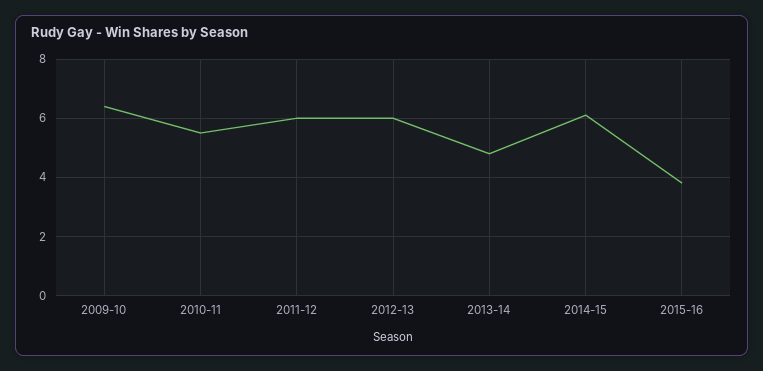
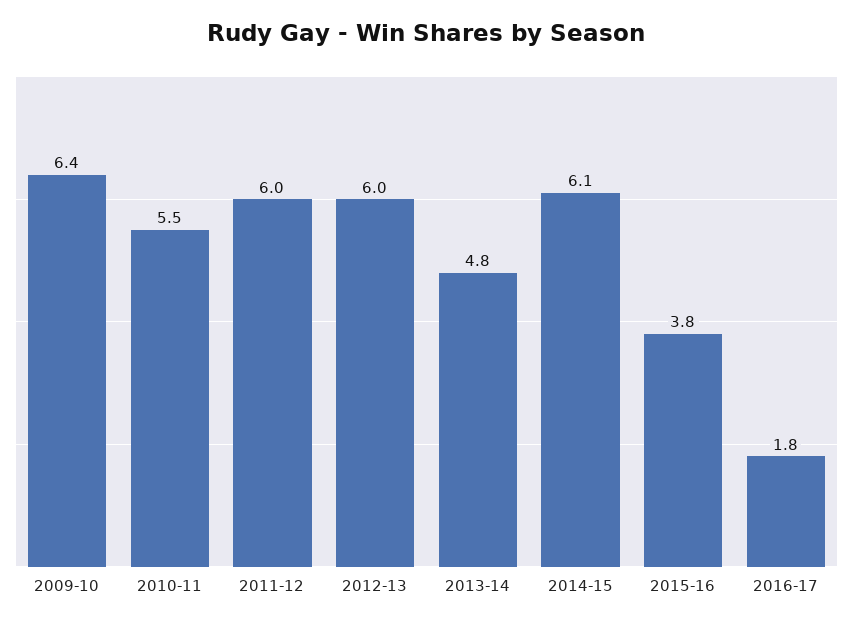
2016-17: none -> 1.8

